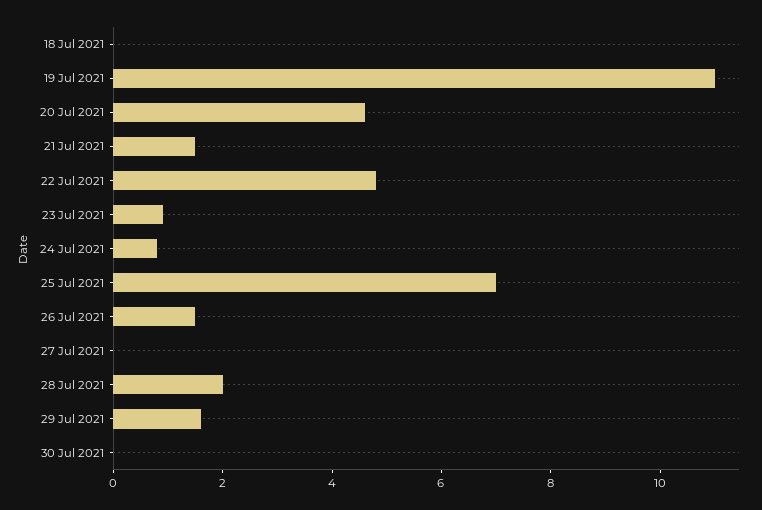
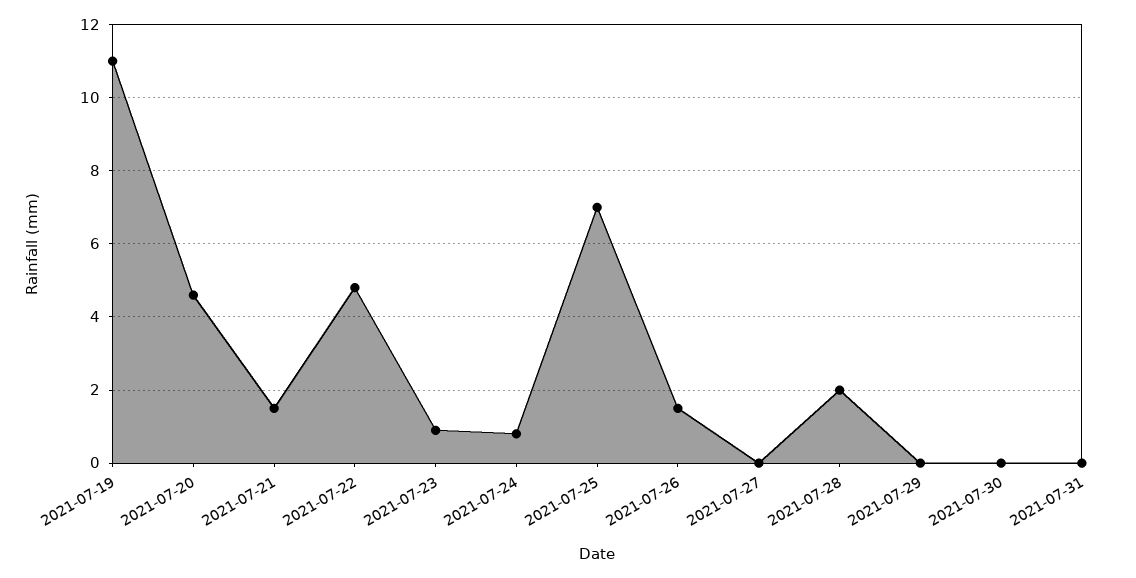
18 Jul 2021: 0 -> none
29 Jul 2021: 1.5 -> 0
2021-07-31: none -> 0

